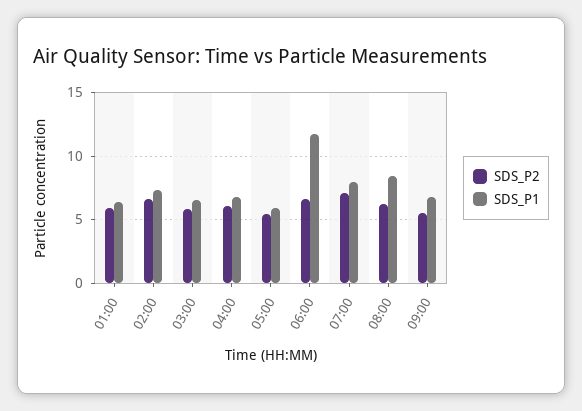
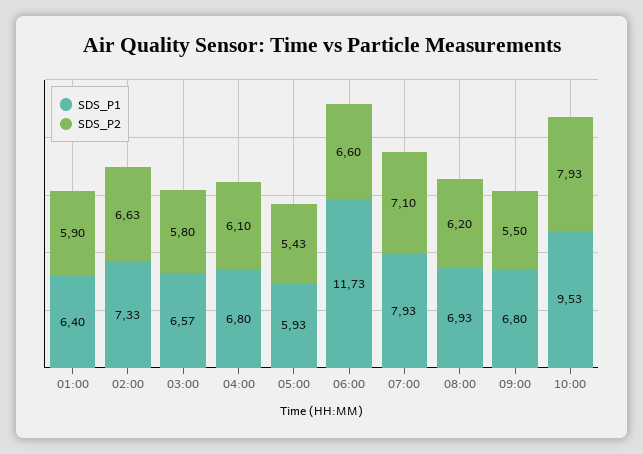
SDS_P1, 08:00: 8.5 -> 6.93
SDS_P1, 10:00: none -> 9.53
SDS_P2, 10:00: none -> 7.93

